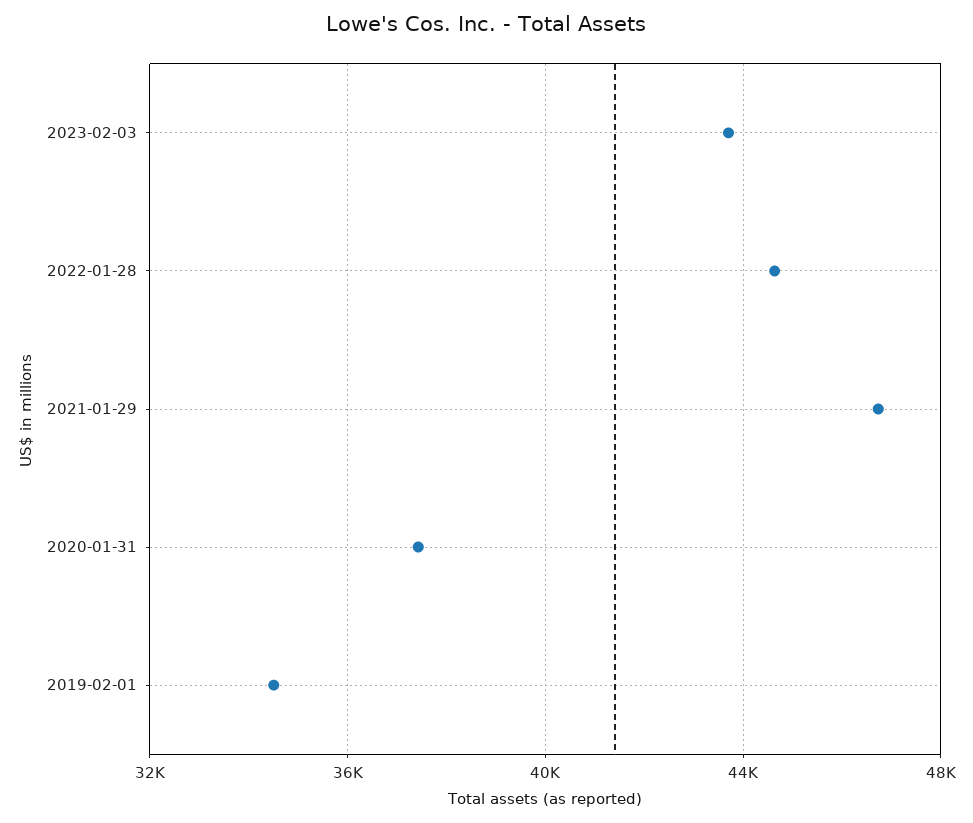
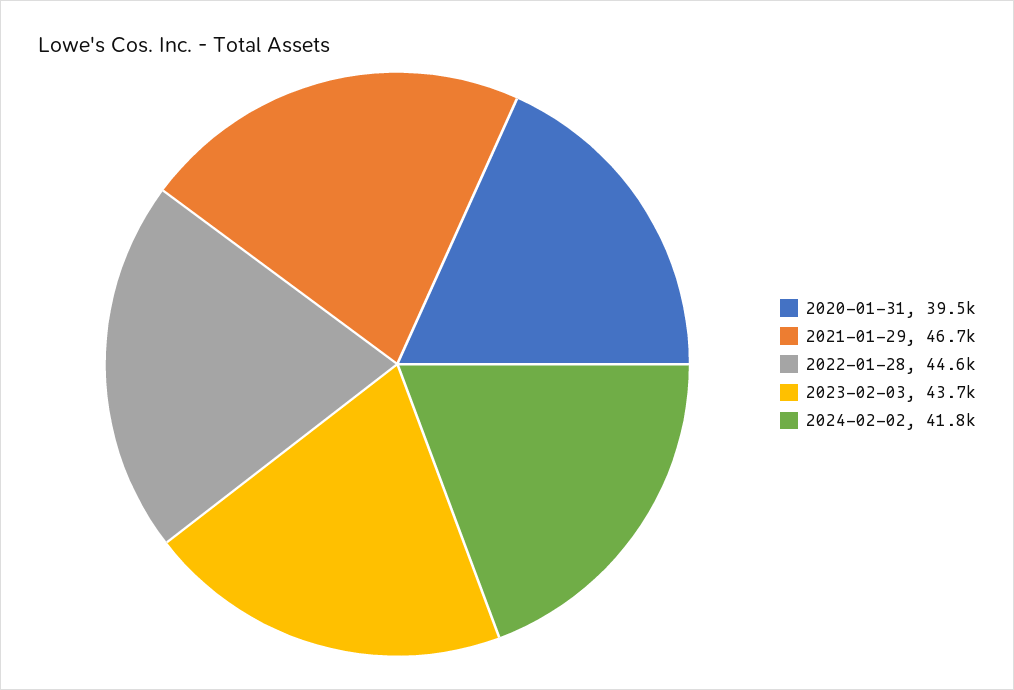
2020-01-31: 37500 -> 39500
2019-02-01: 34500 -> none
2024-02-02: none -> 41800

